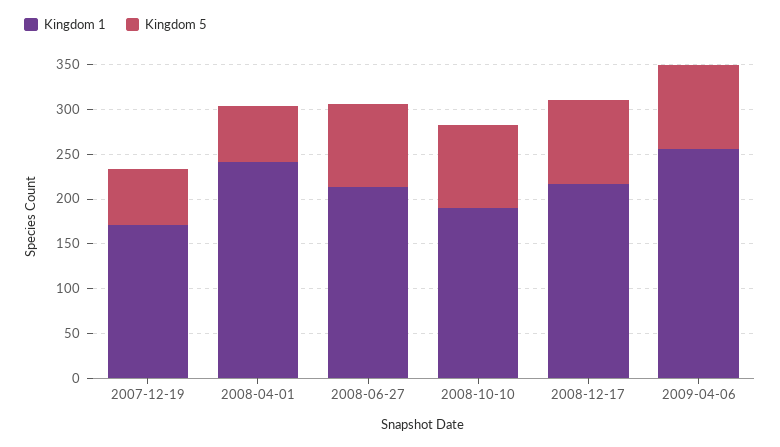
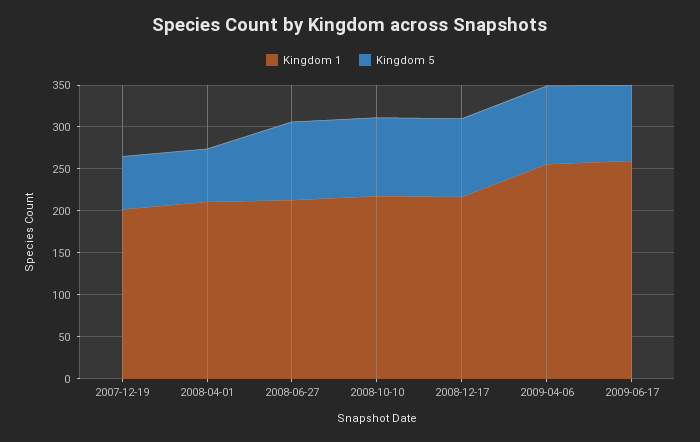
Kingdom 1, 2007-12-19: 170 -> 200
Kingdom 1, 2008-04-01: 240 -> 210
Kingdom 1, 2008-10-10: 190 -> 220
Kingdom 1, 2009-06-17: none -> 260
Kingdom 5, 2009-06-17: none -> 90

